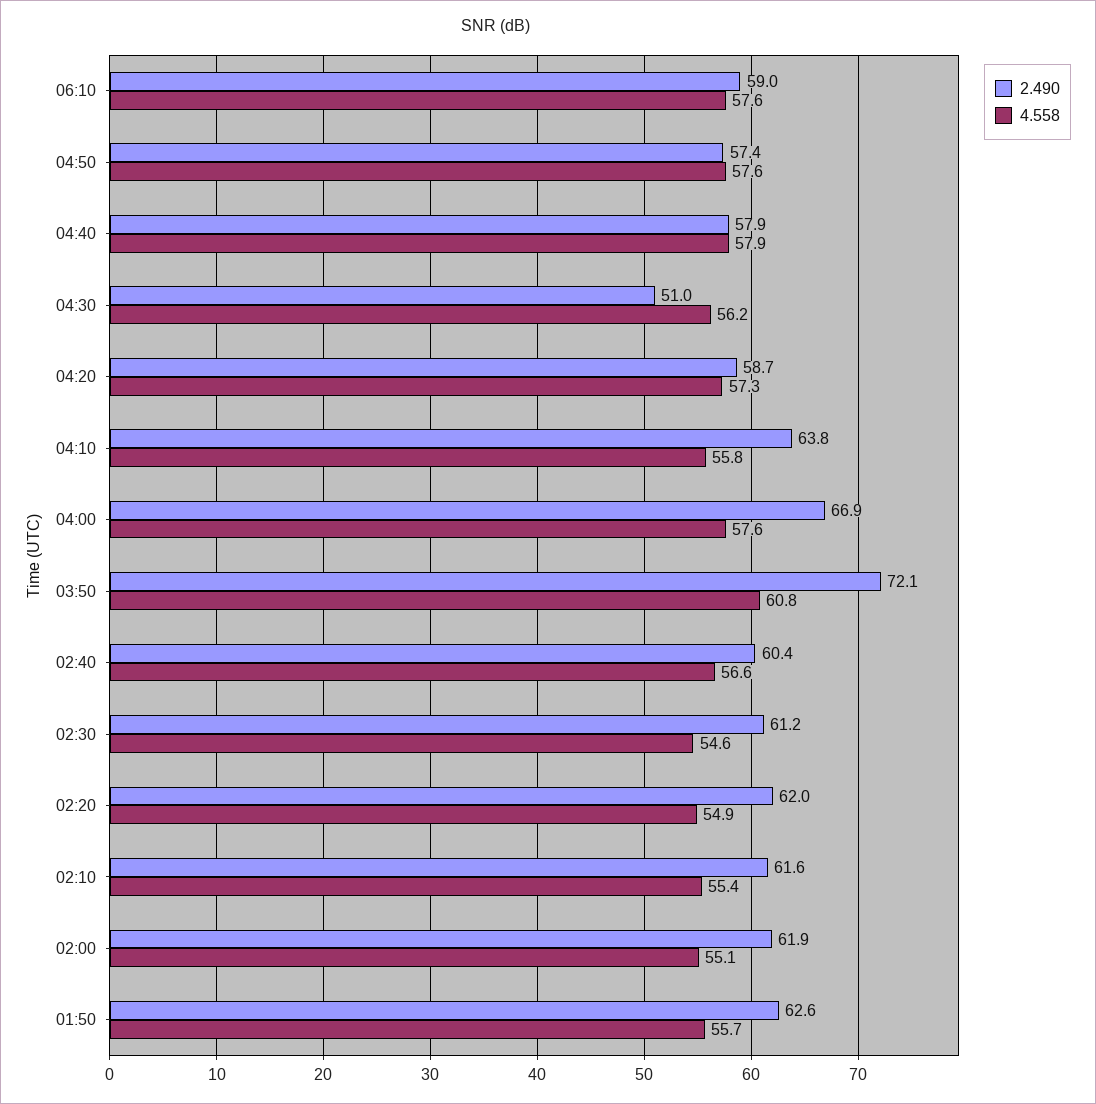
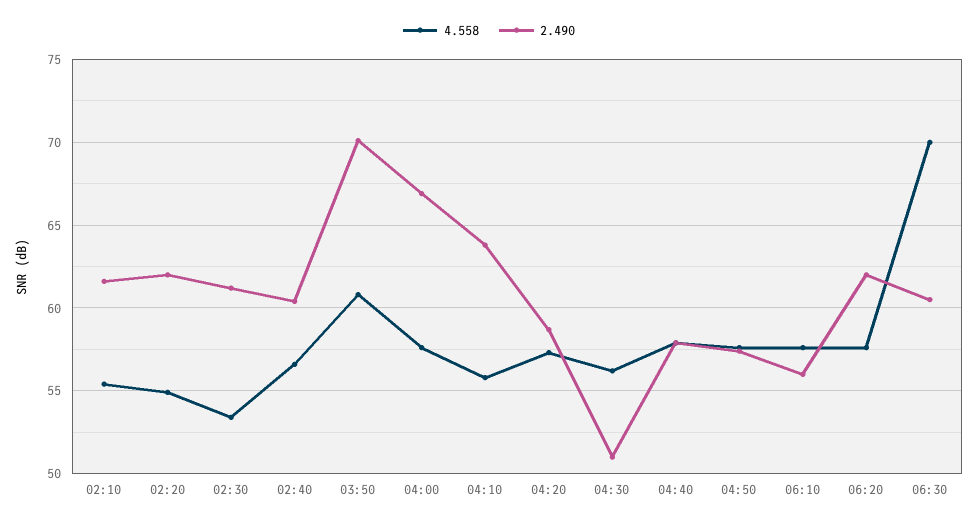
2.490, 06:10: 59 -> 56
2.490, 03:50: 72.1 -> 70
4.558, 02:30: 54.6 -> 53.5
2.490, 02:00: 61.9 -> none
4.558, 02:00: 55.1 -> none
2.490, 01:50: 62.6 -> none
4.558, 01:50: 55.7 -> none
4.558, 06:20: none -> 57.5
2.490, 06:20: none -> 62
4.558, 06:30: none -> 70
2.490, 06:30: none -> 60.5

